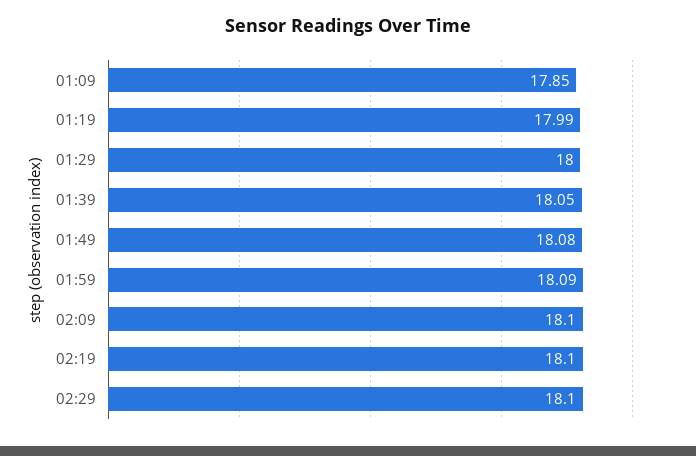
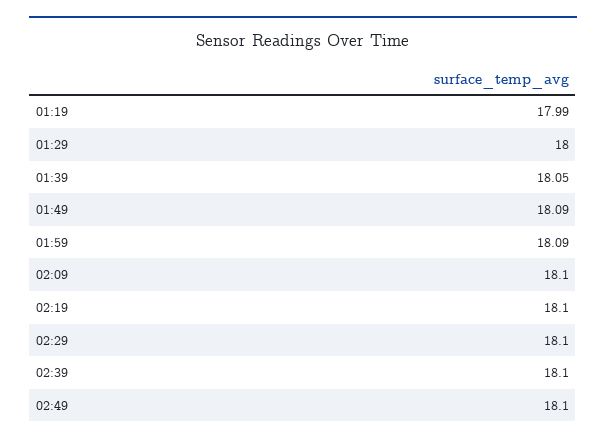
01:09: 17.85 -> none
01:49: 18.08 -> 18.09
02:39: none -> 18.1
02:49: none -> 18.1

